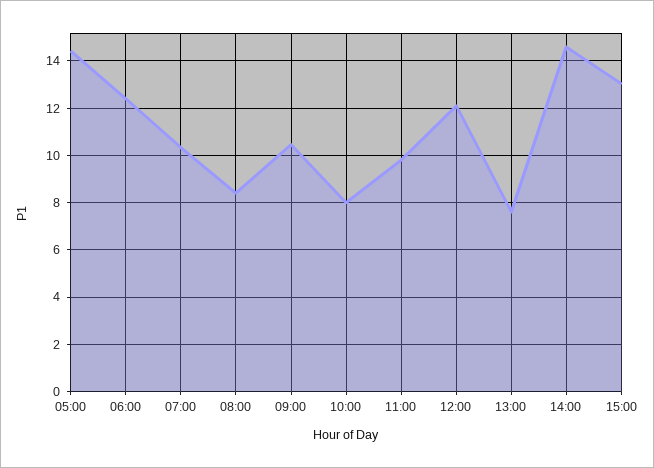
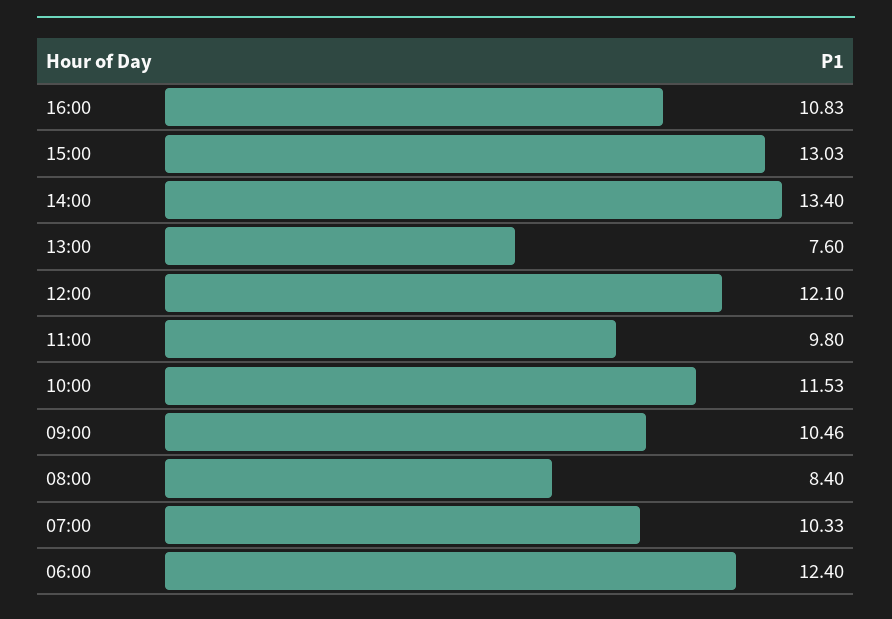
05:00: 14.5 -> none
10:00: 8 -> 11.53
14:00: 14.5 -> 13.4
16:00: none -> 10.83

